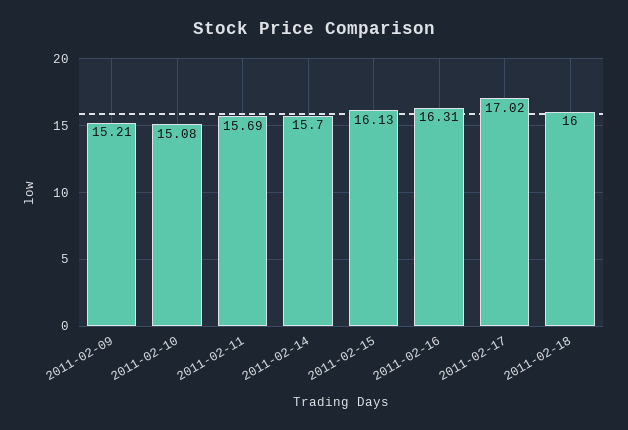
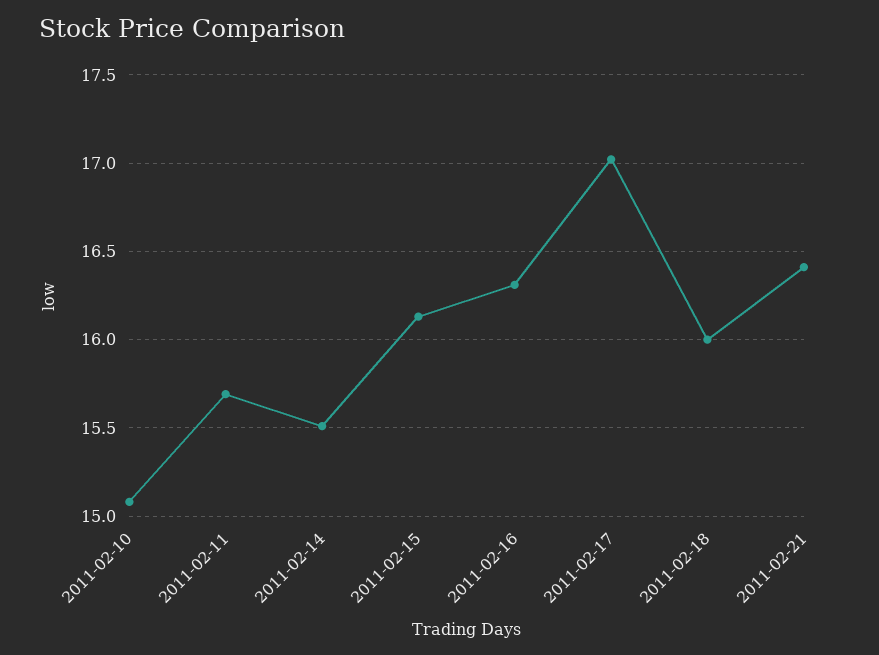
2011-02-09: 15.21 -> none
2011-02-14: 15.7 -> 15.5
2011-02-21: none -> 16.4

